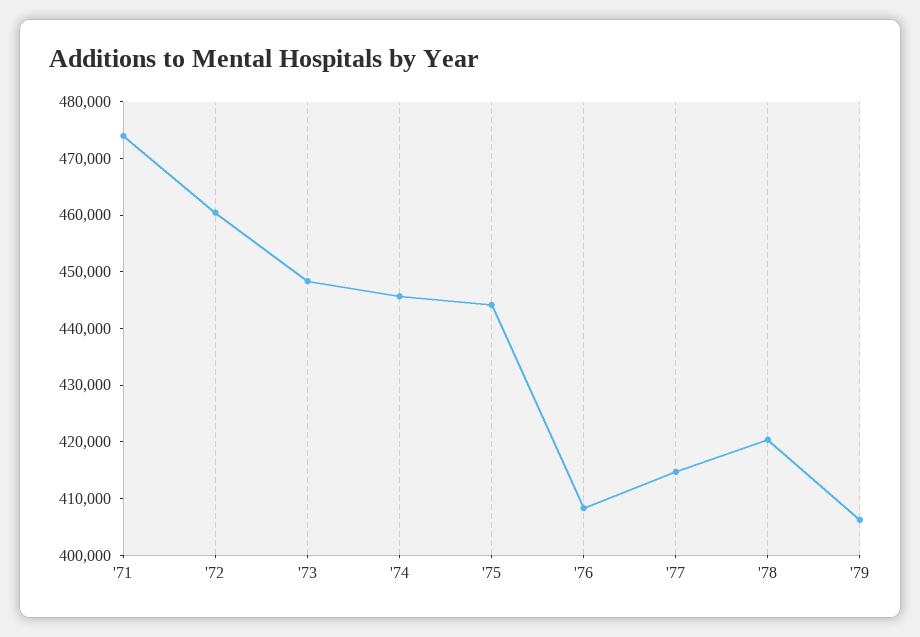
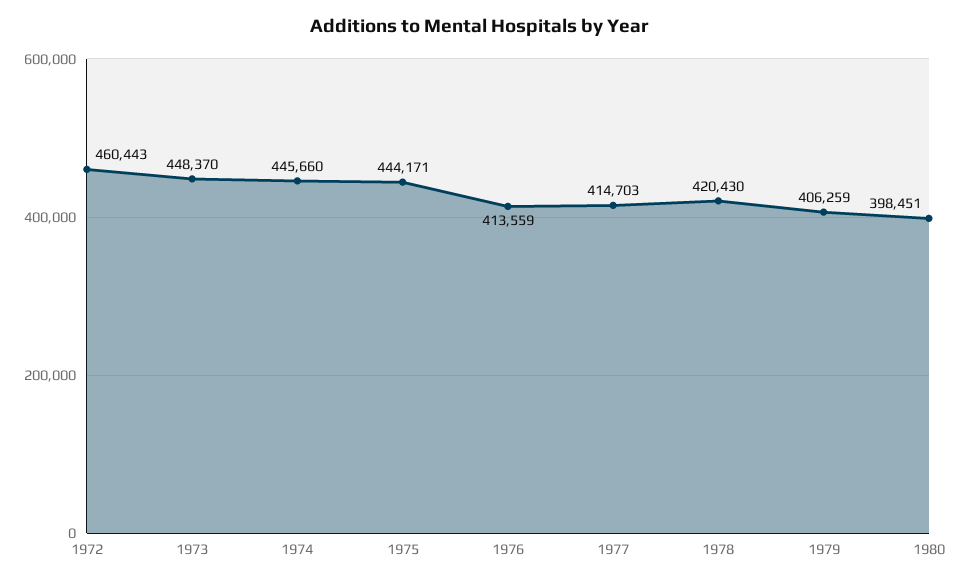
'71: 474000 -> none
'76: 408000 -> 413559
1980: none -> 398451

